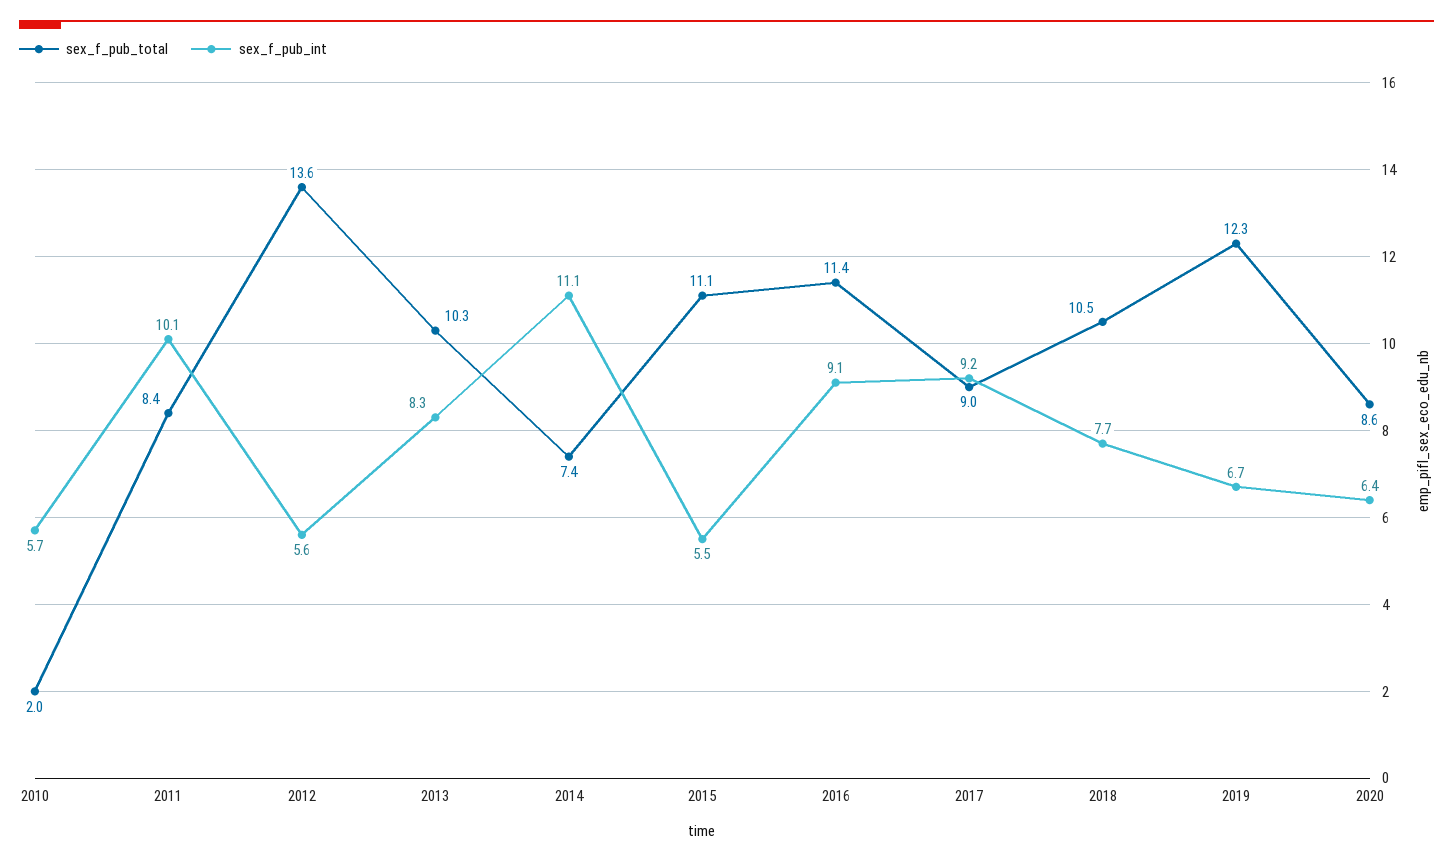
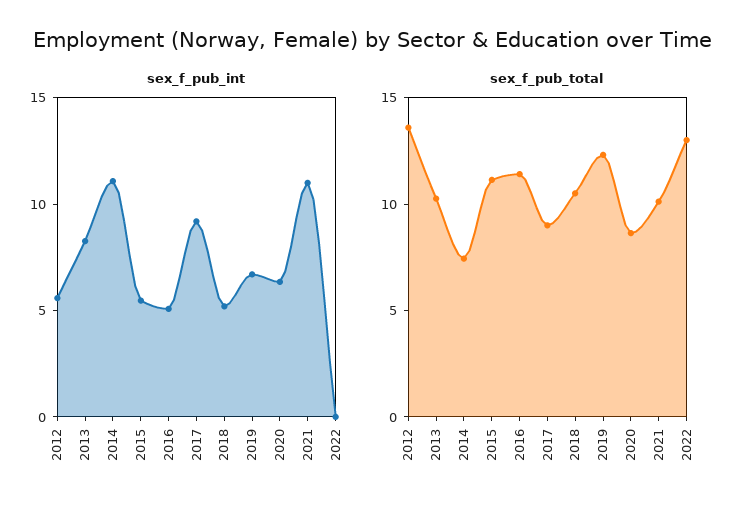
sex_f_pub_total, 2010: 2 -> none
sex_f_pub_int, 2010: 5.7 -> none
sex_f_pub_total, 2011: 8.4 -> none
sex_f_pub_int, 2011: 10.1 -> none
sex_f_pub_int, 2016: 9.1 -> 5
sex_f_pub_int, 2018: 7.7 -> 5
sex_f_pub_int, 2021: none -> 11
sex_f_pub_int, 2022: none -> 0
sex_f_pub_total, 2021: none -> 10
sex_f_pub_total, 2022: none -> 13

